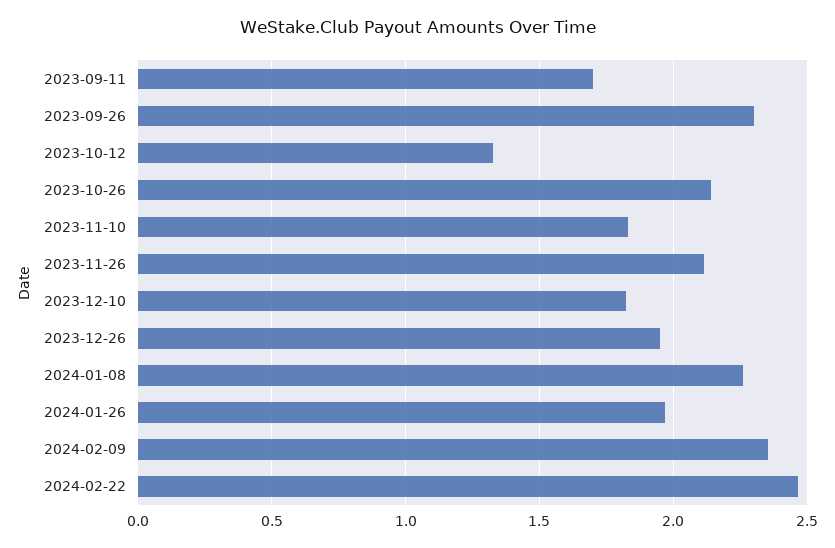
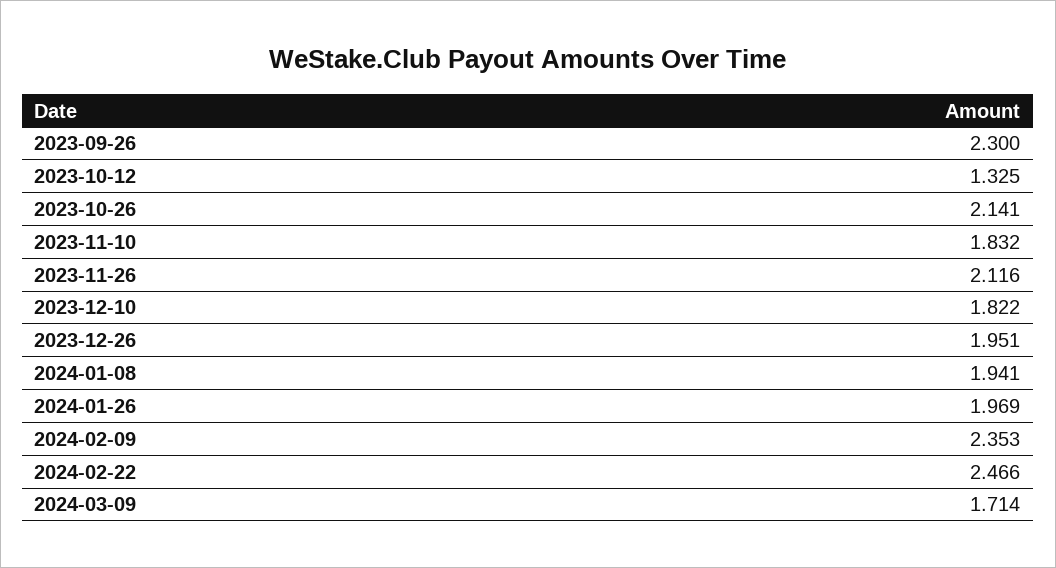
2023-09-11: 1.7 -> none
2024-01-08: 2.25 -> 1.941
2024-03-09: none -> 1.714

